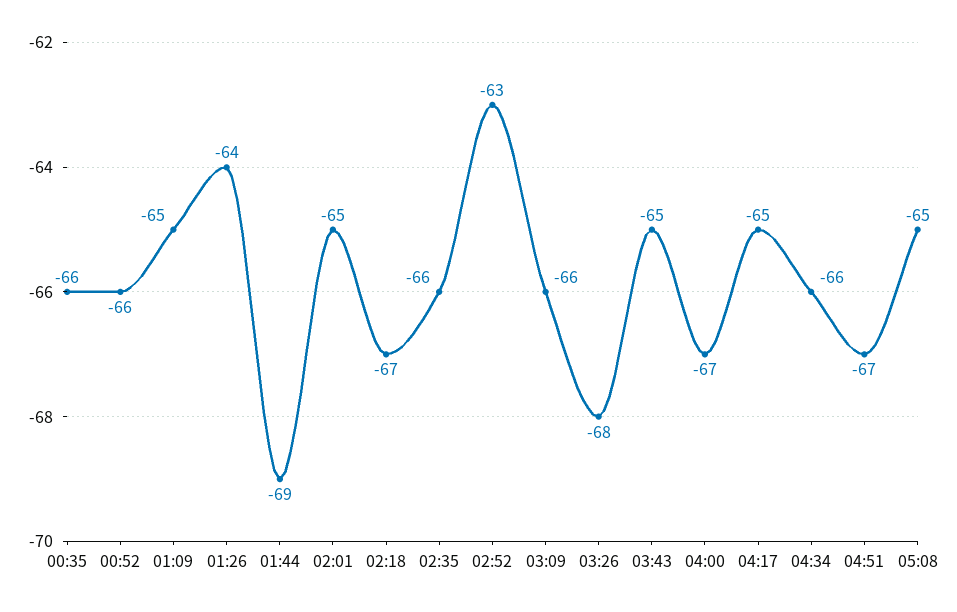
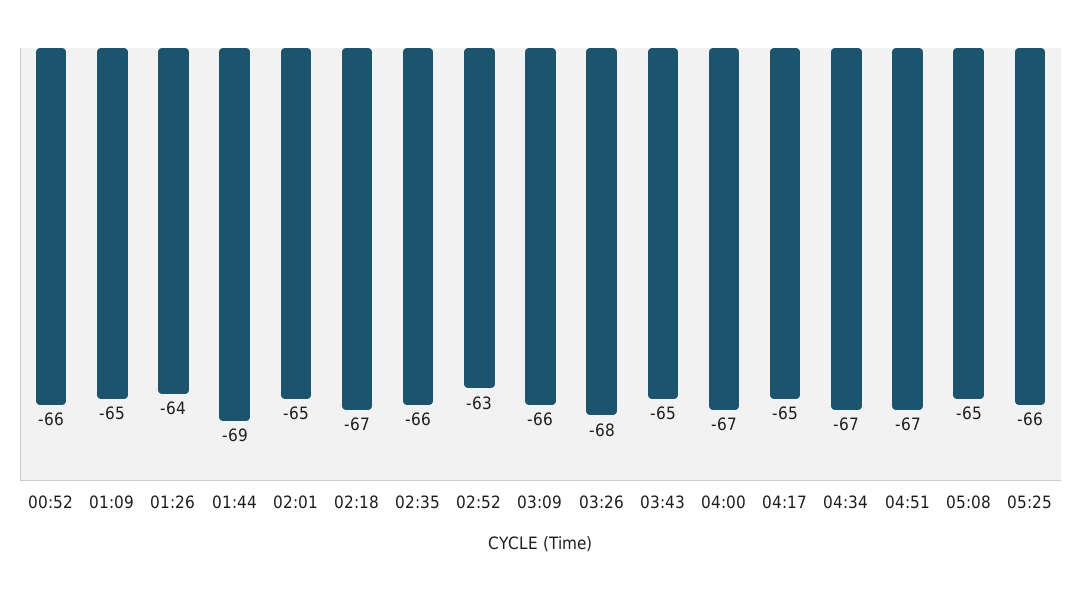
00:35: -66 -> none
04:34: -66 -> -67
05:25: none -> -66

